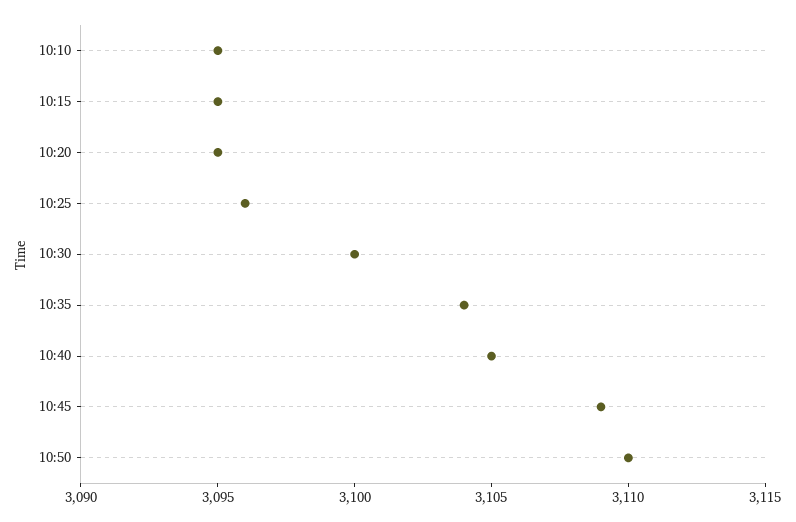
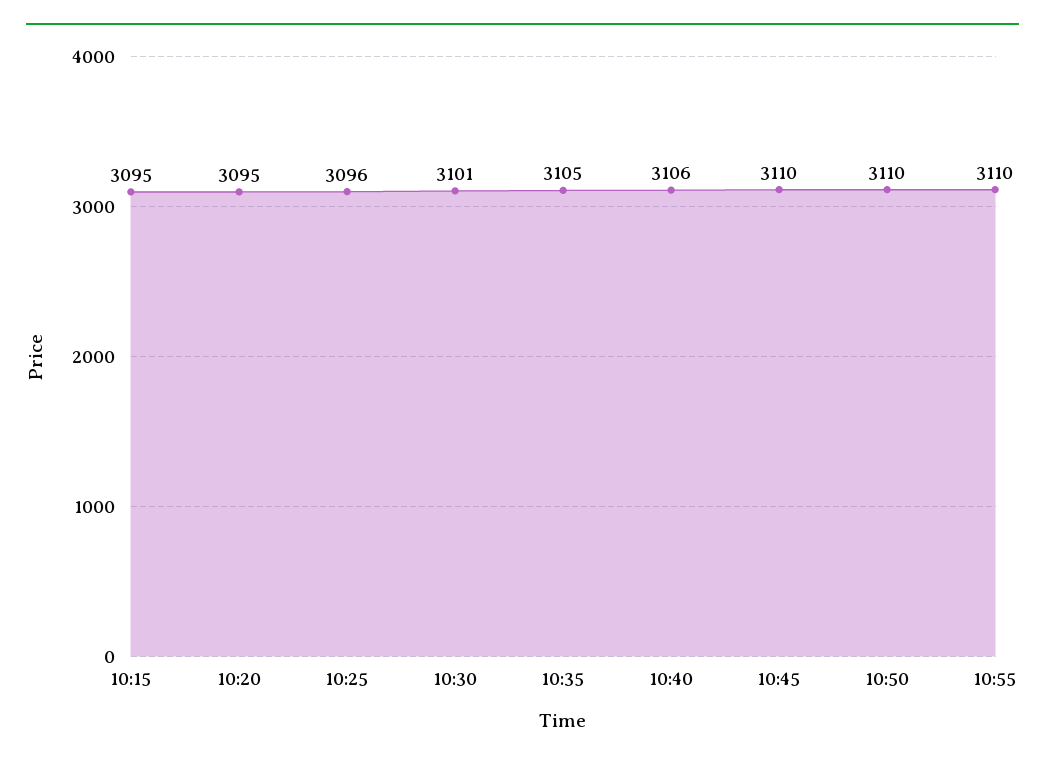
10:10: 3095 -> none
10:30: 3100 -> 3101
10:35: 3104 -> 3105
10:40: 3105 -> 3106
10:45: 3109 -> 3110
10:55: none -> 3110

